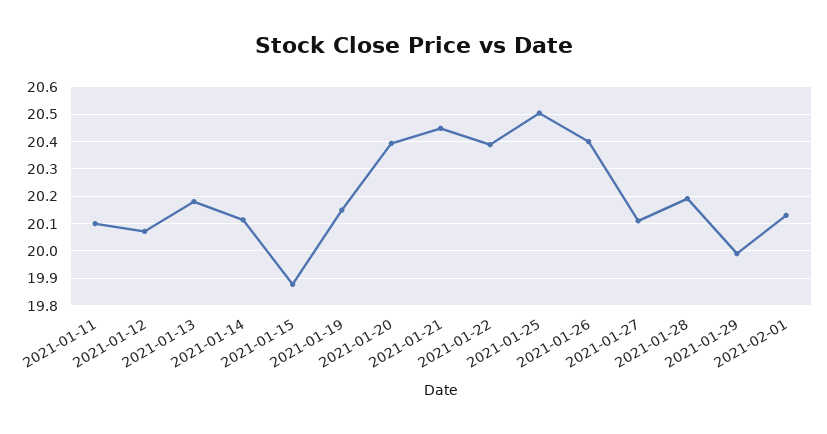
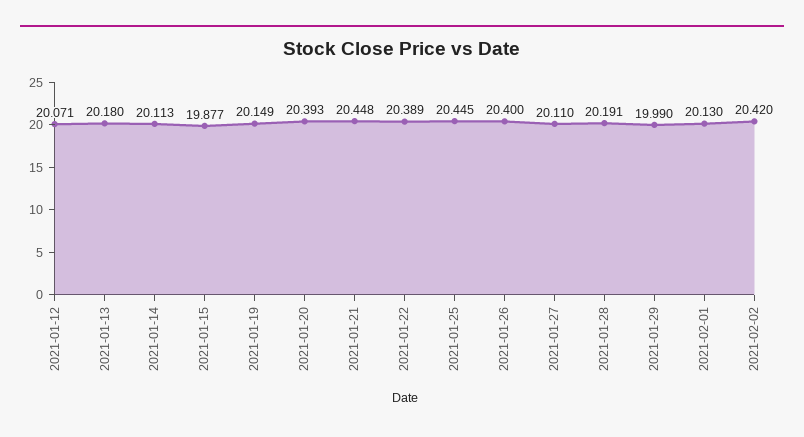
2021-01-11: 20.1 -> none
2021-01-25: 20.5 -> 20.445
2021-02-02: none -> 20.42

